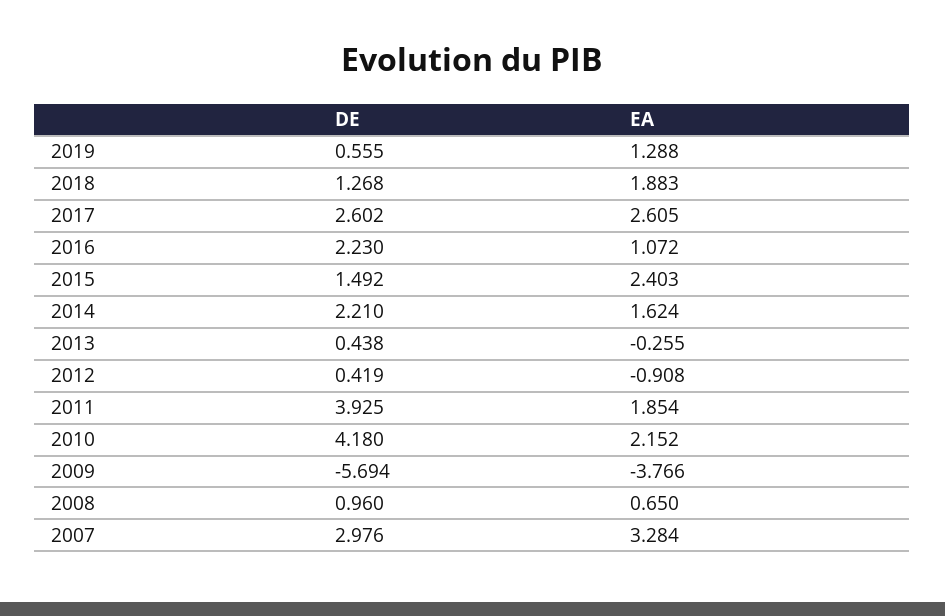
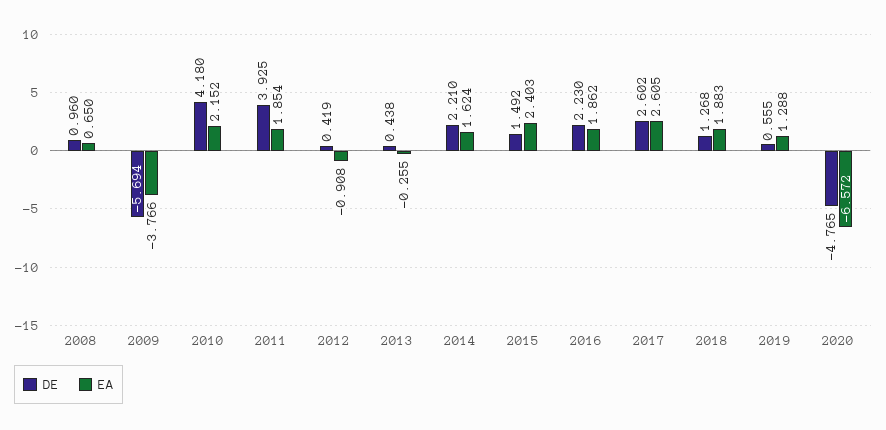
EA, 2016: 1.072 -> 1.862
DE, 2007: 2.976 -> none
EA, 2007: 3.284 -> none
DE, 2020: none -> -4.765
EA, 2020: none -> -6.572

